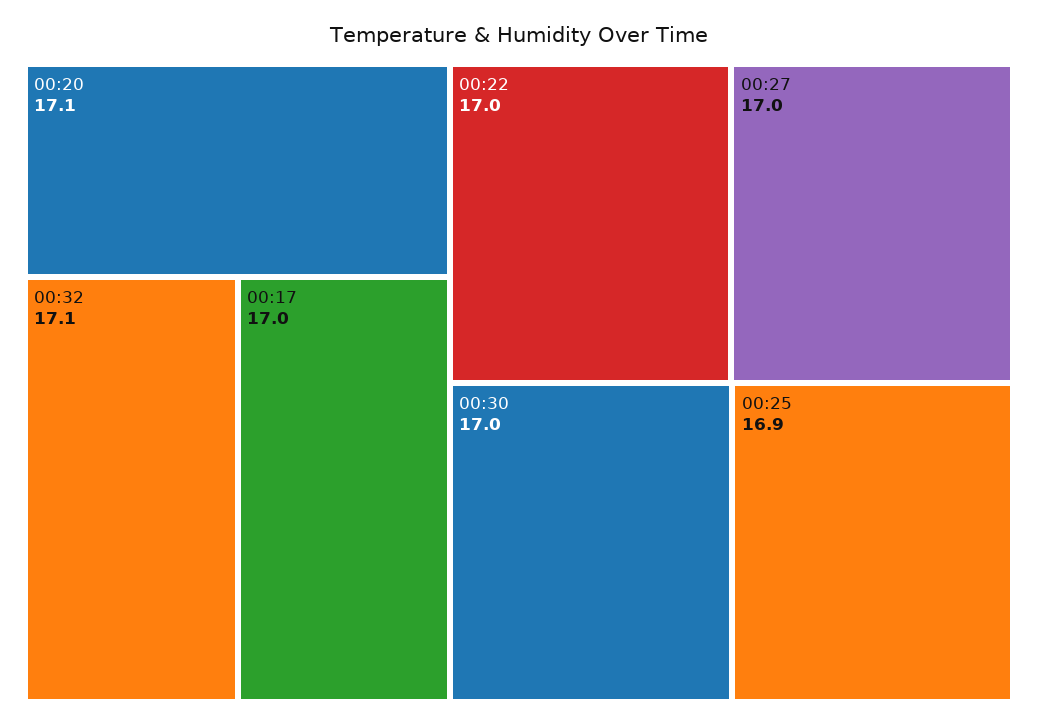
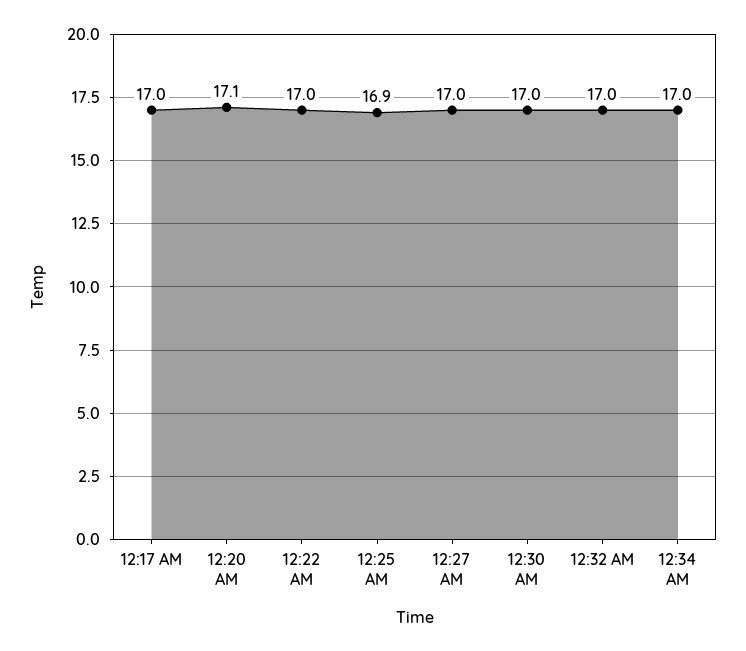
00:32: 17.1 -> 17
12:34 AM: none -> 17

